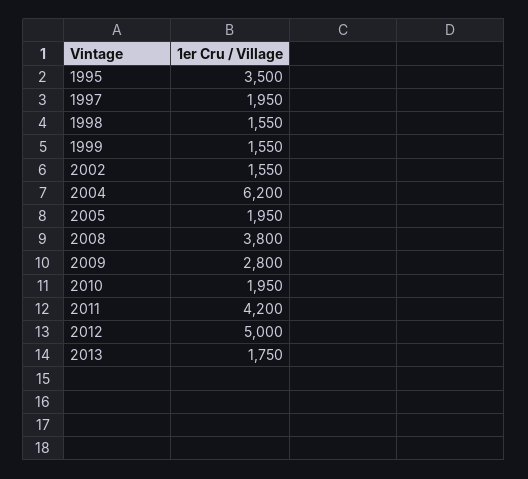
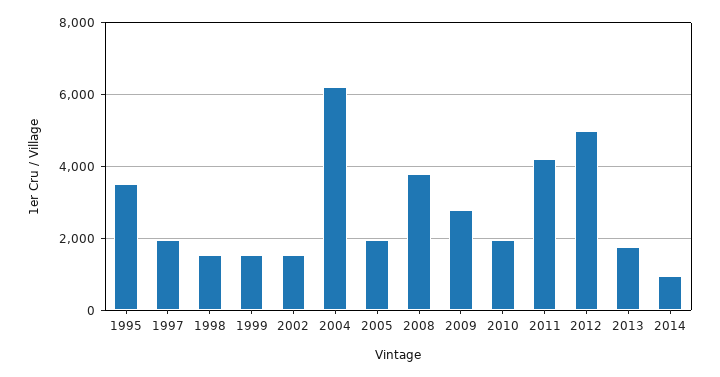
2014: none -> 1000

